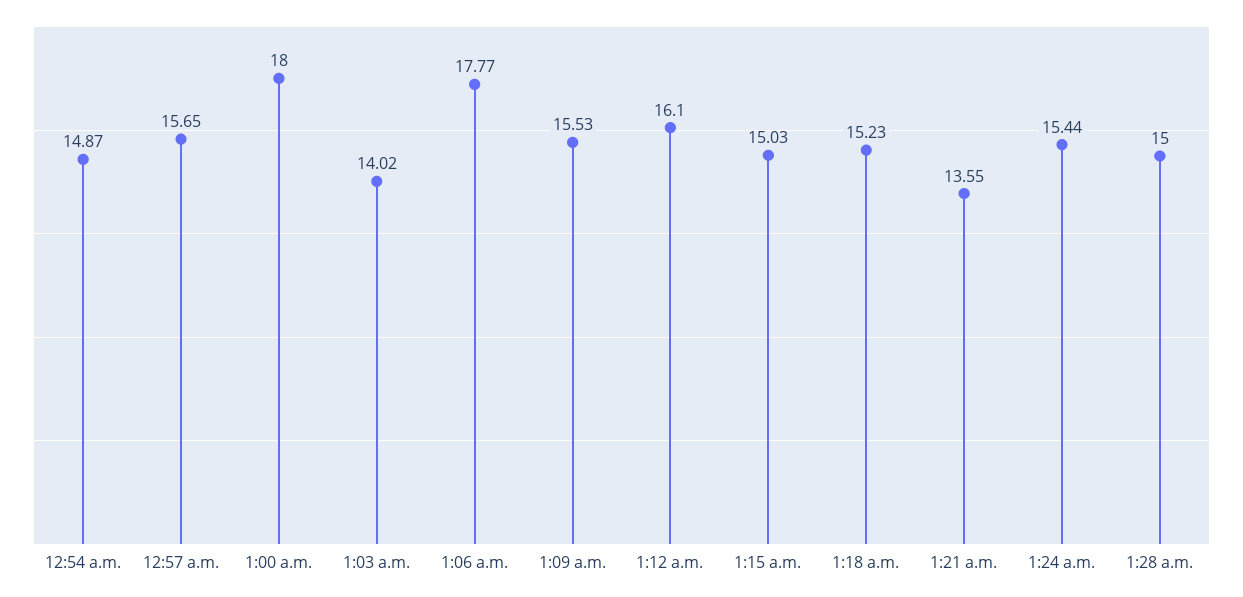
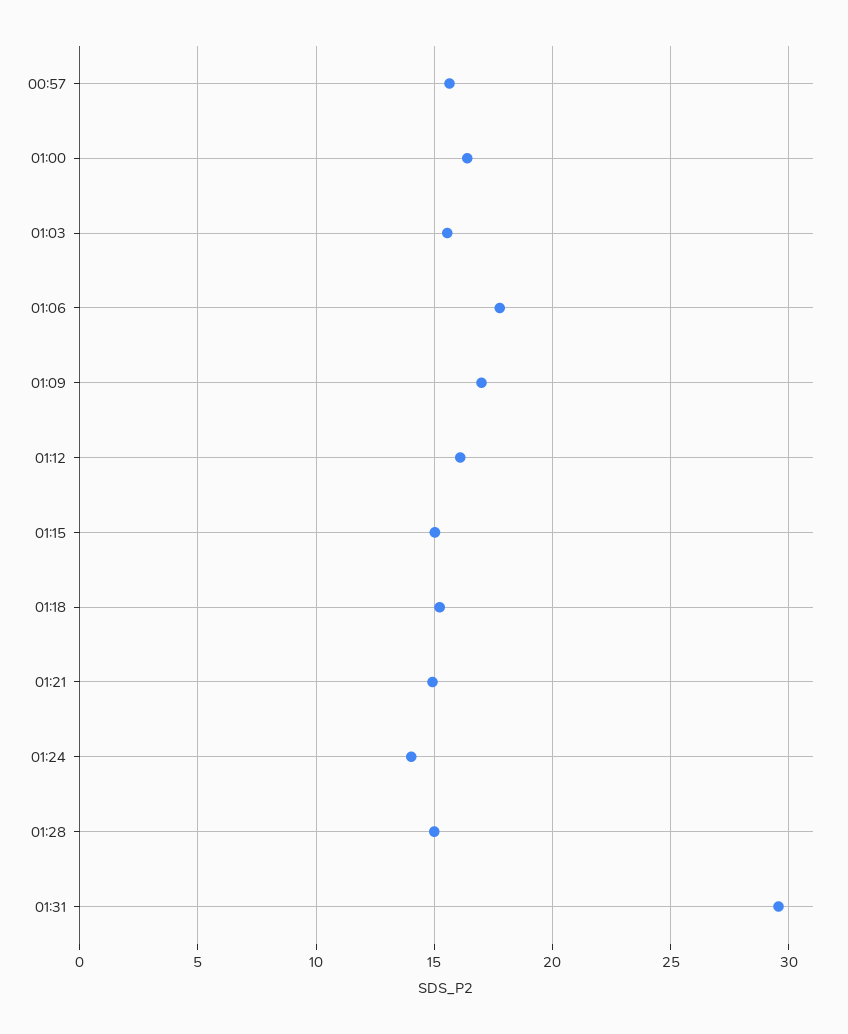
12:54 a.m.: 14.87 -> none
1:00 a.m.: 18 -> 16.5
1:03 a.m.: 14.02 -> 15.5
1:09 a.m.: 15.53 -> 17
1:21 a.m.: 13.55 -> 15
1:24 a.m.: 15.44 -> 14
01:31: none -> 29.5

